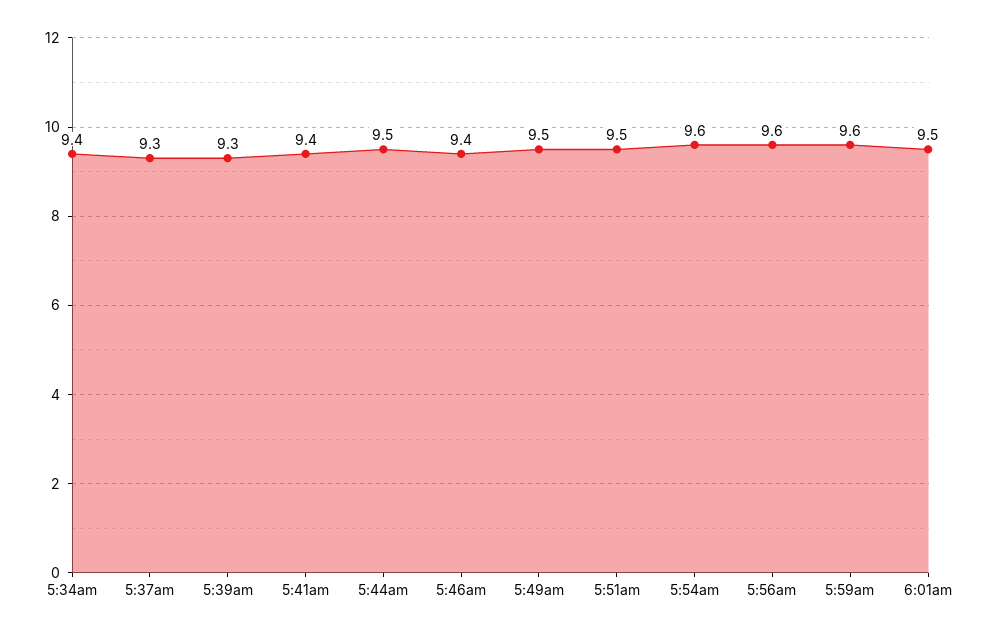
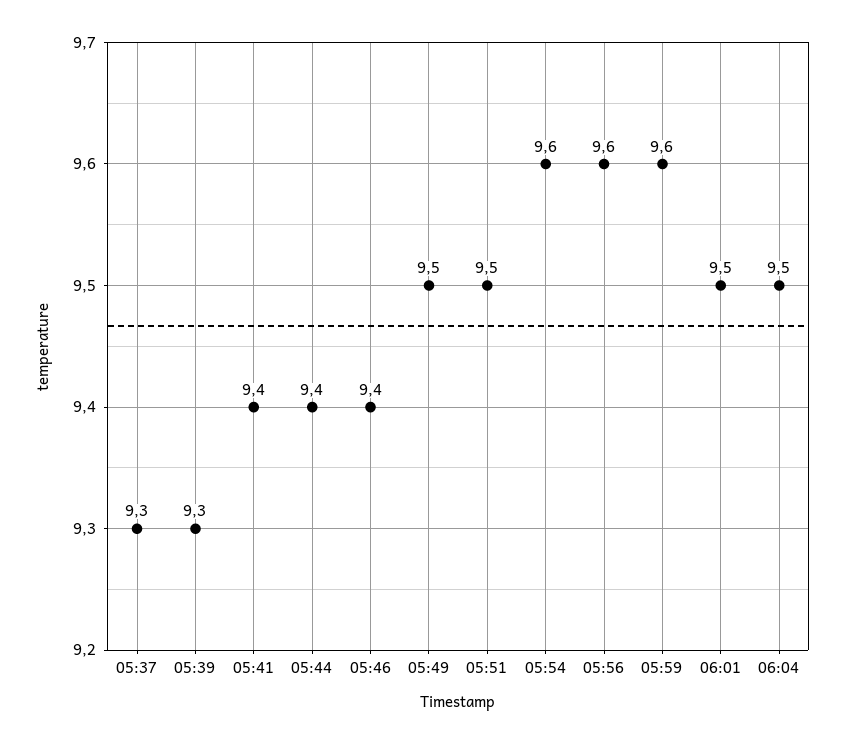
5:34am: 9.4 -> none
5:44am: 9.5 -> 9.4
06:04: none -> 9.5

